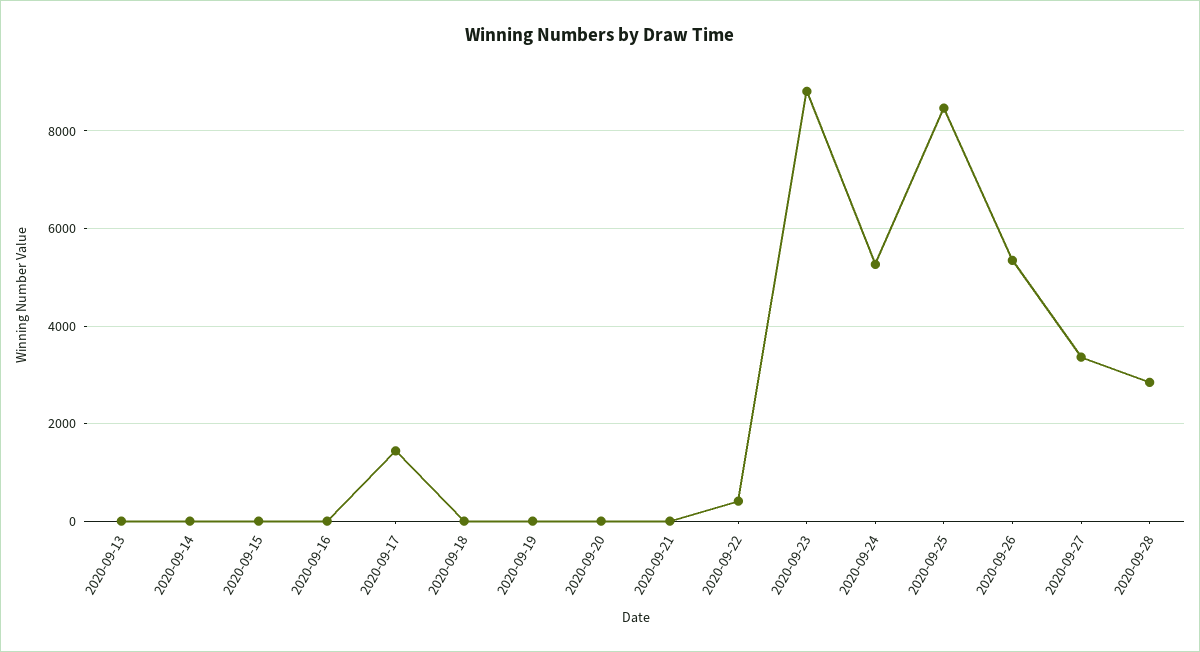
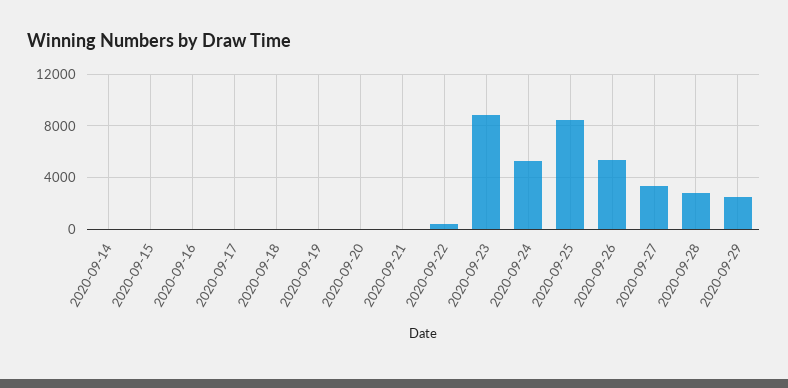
2020-09-13: 0 -> none
2020-09-17: 1400 -> 0
2020-09-29: none -> 2500

